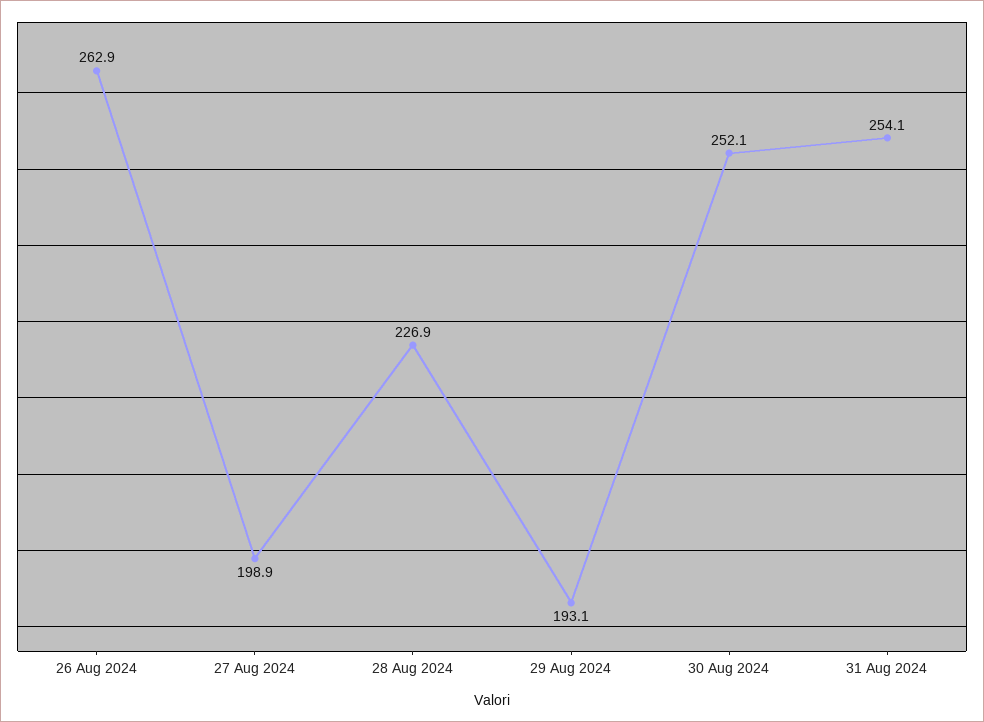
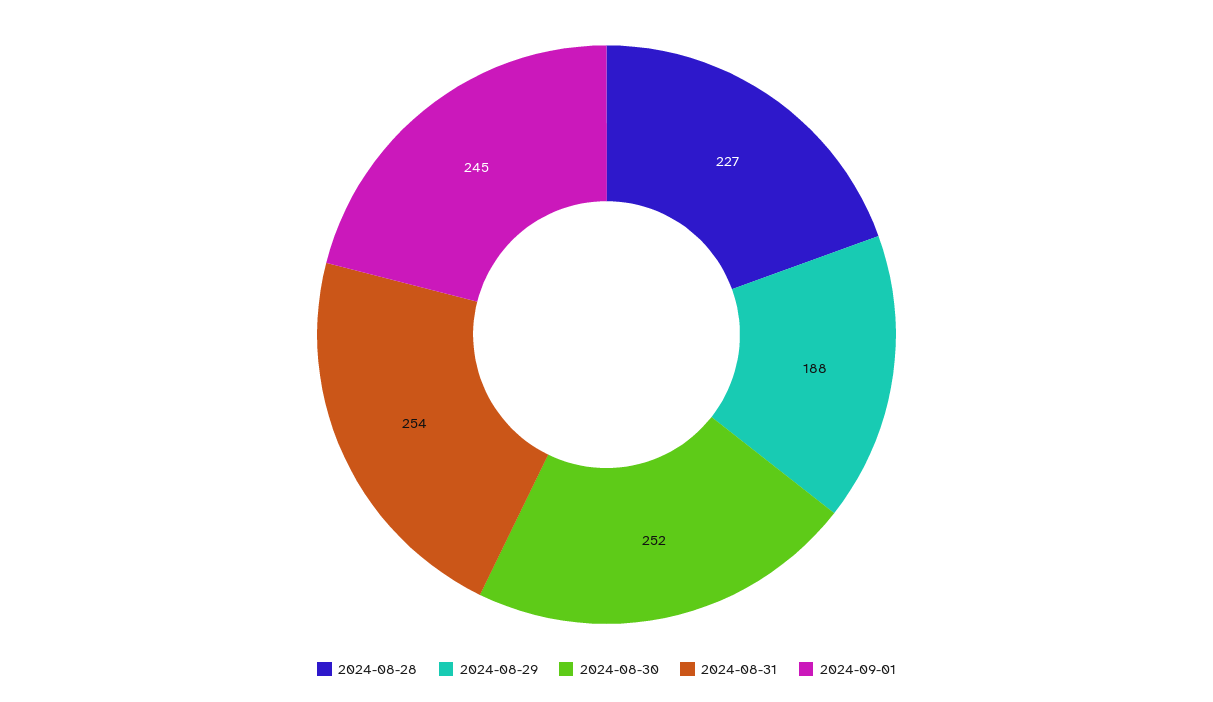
26 Aug 2024: 262.9 -> none
27 Aug 2024: 198.9 -> none
29 Aug 2024: 193.1 -> 188
2024-09-01: none -> 245

